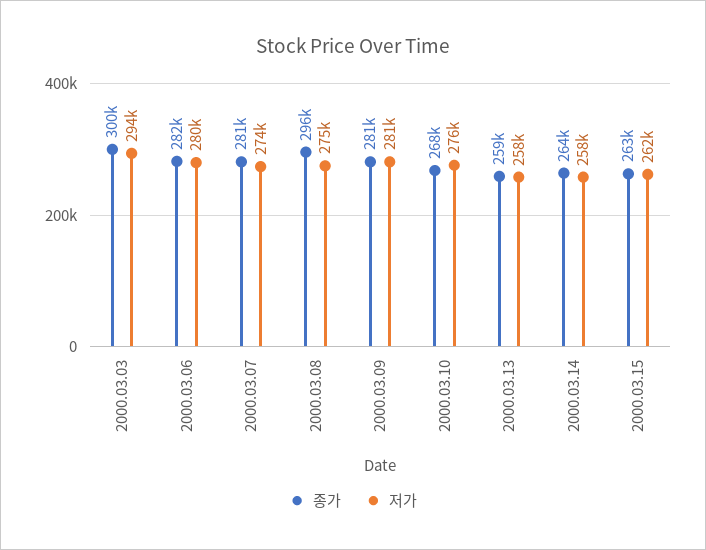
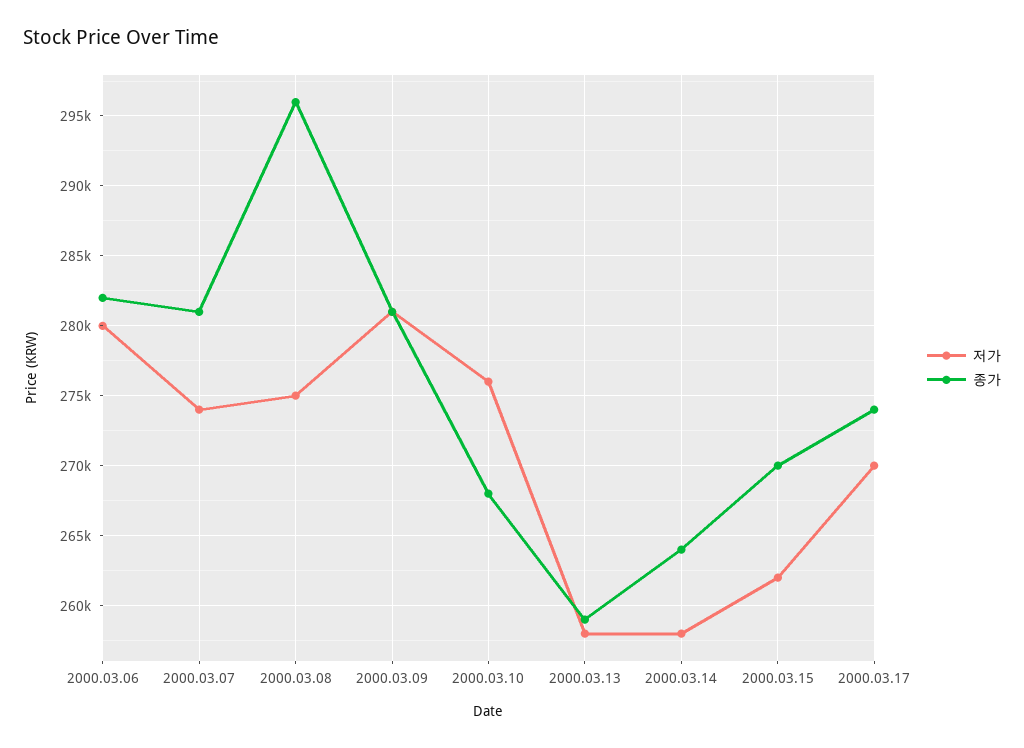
종가, 2000.03.03: 300000 -> none
저가, 2000.03.03: 294000 -> none
종가, 2000.03.15: 263000 -> 270000
저가, 2000.03.17: none -> 270000
종가, 2000.03.17: none -> 274000

